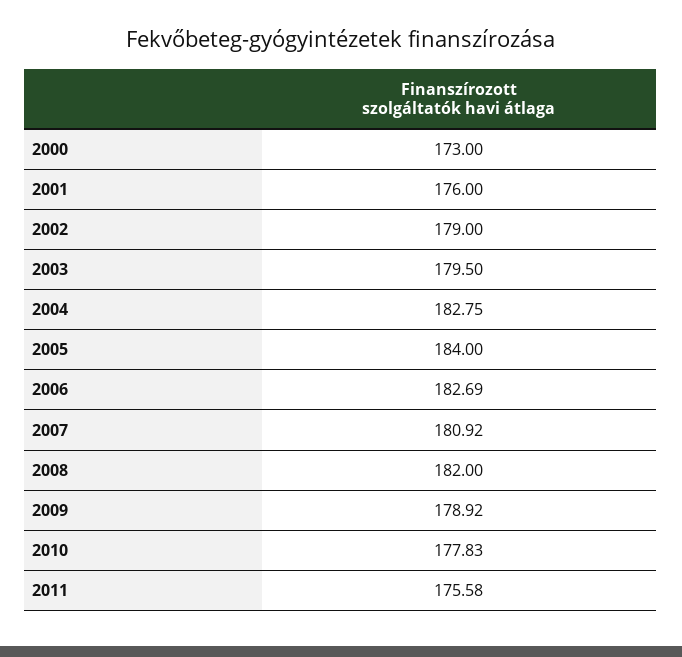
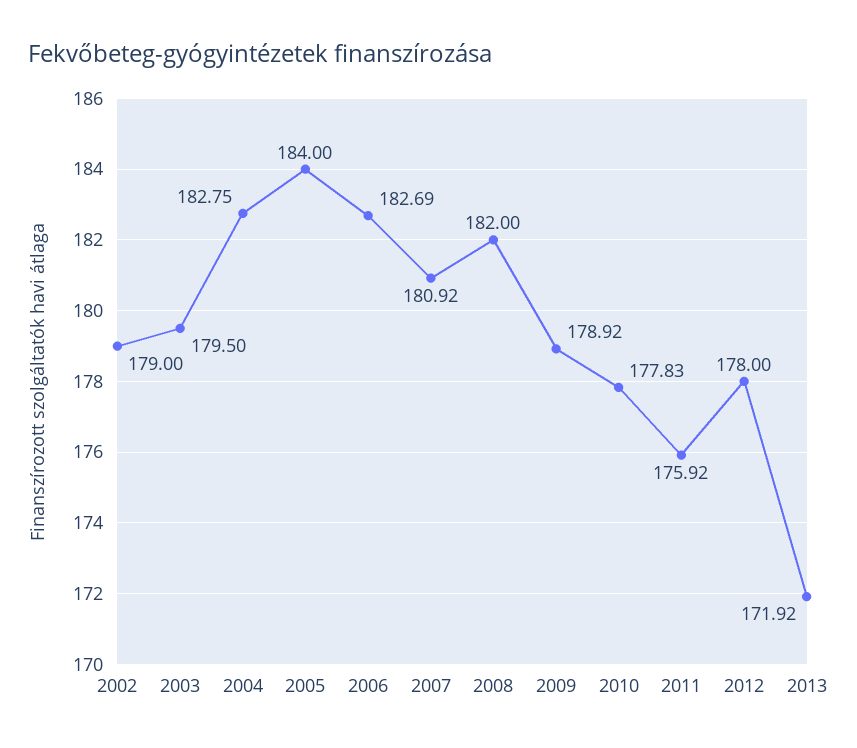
2000: 173 -> none
2001: 176 -> none
2011: 175.58 -> 175.92
2012: none -> 178
2013: none -> 171.92

